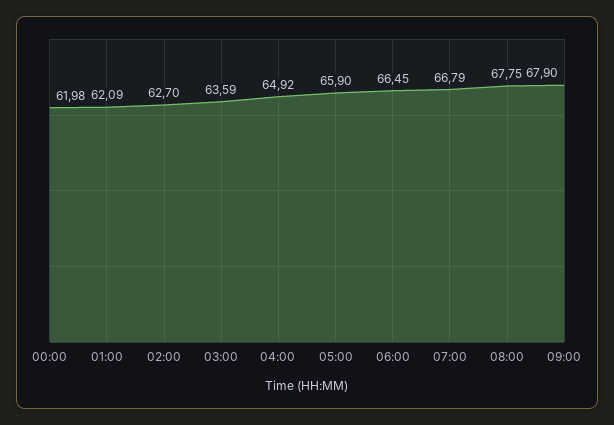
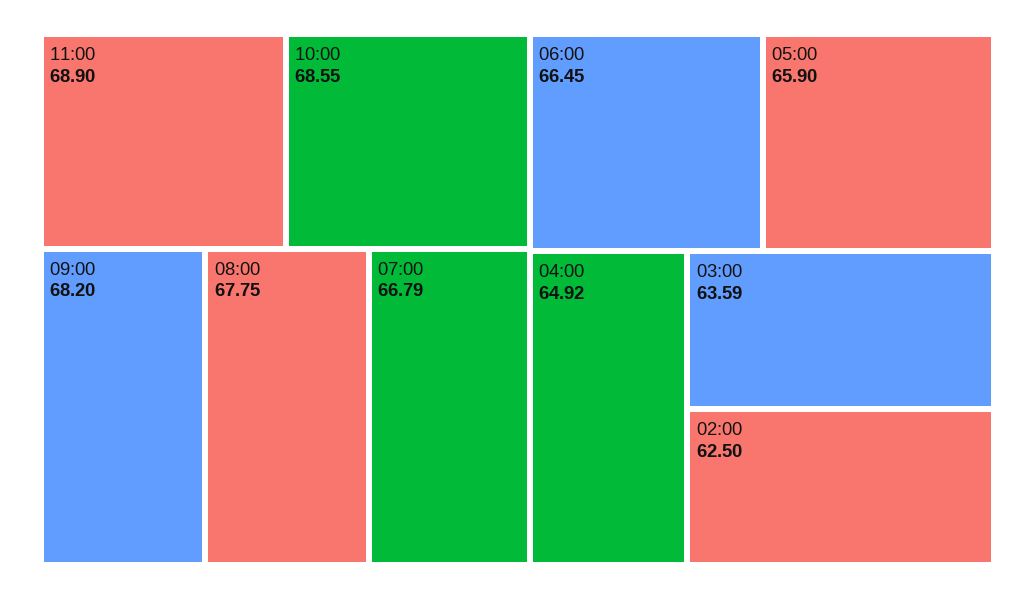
00:00: 61.98 -> none
01:00: 62.09 -> none
02:00: 62.7 -> 62.5
09:00: 67.9 -> 68.2
11:00: none -> 68.9
10:00: none -> 68.55

